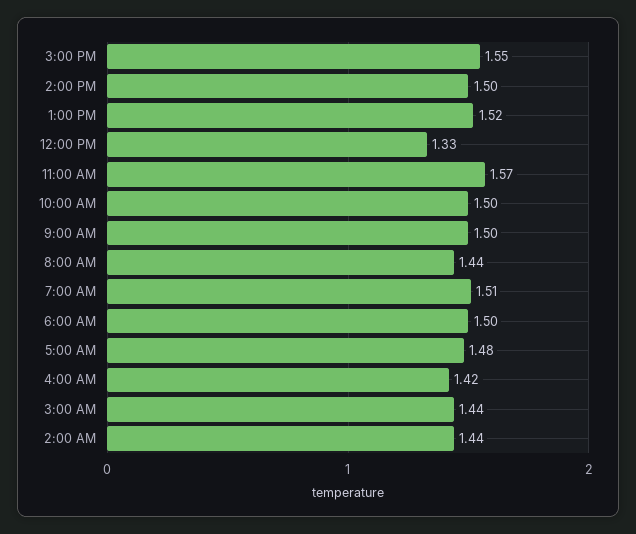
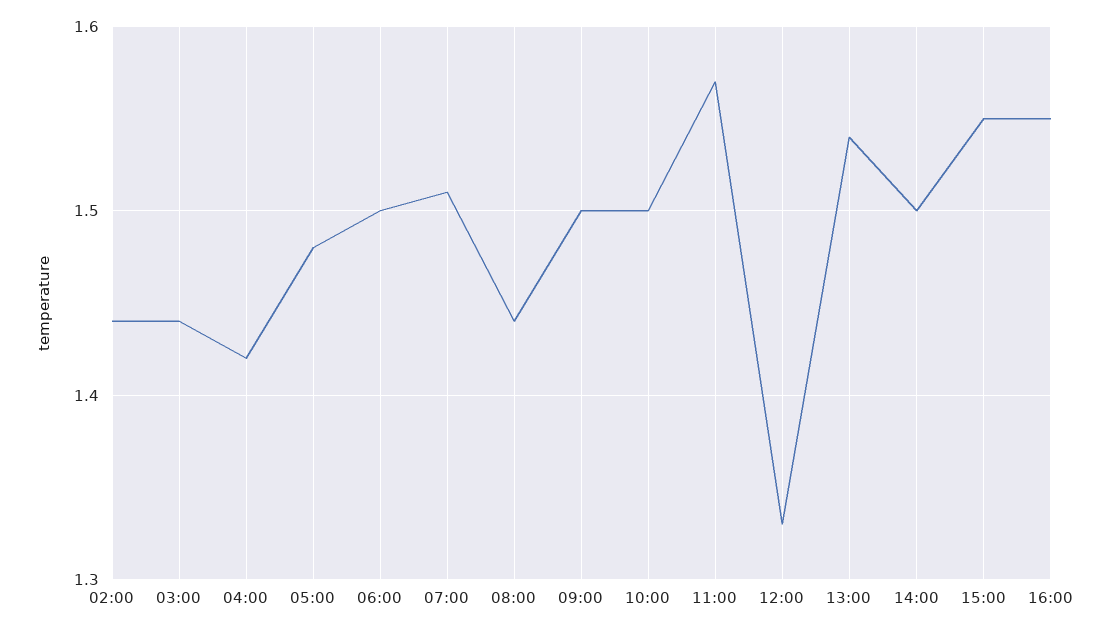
1:00 PM: 1.52 -> 1.54
16:00: none -> 1.55

